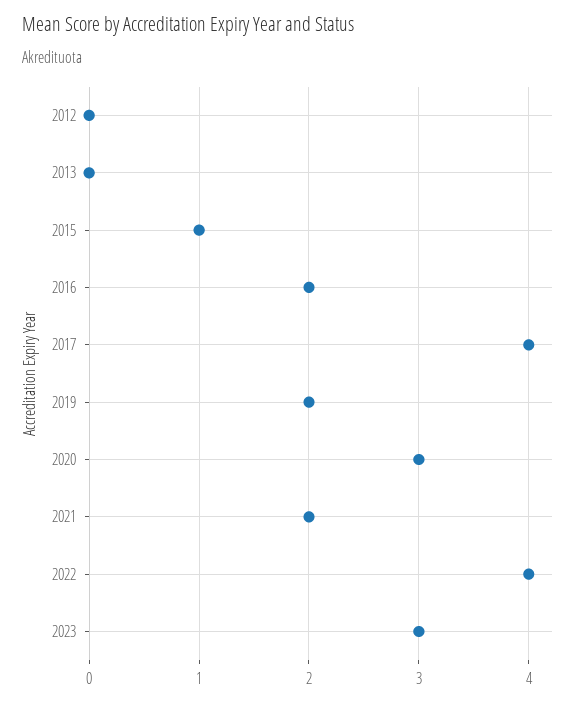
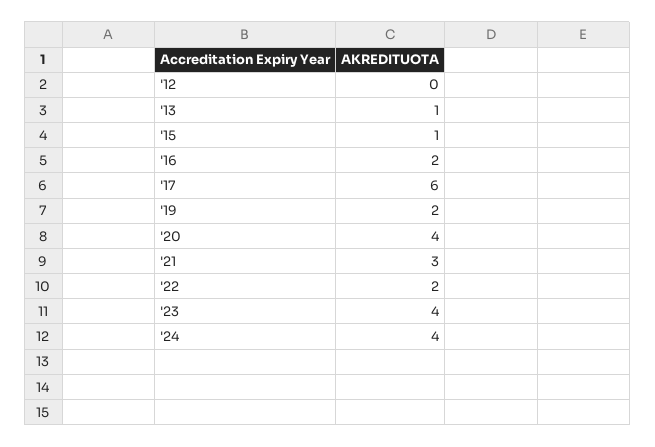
2013: 0 -> 1
2017: 4 -> 6
2020: 3 -> 4
2021: 2 -> 3
2022: 4 -> 2
2023: 3 -> 4
'24: none -> 4

